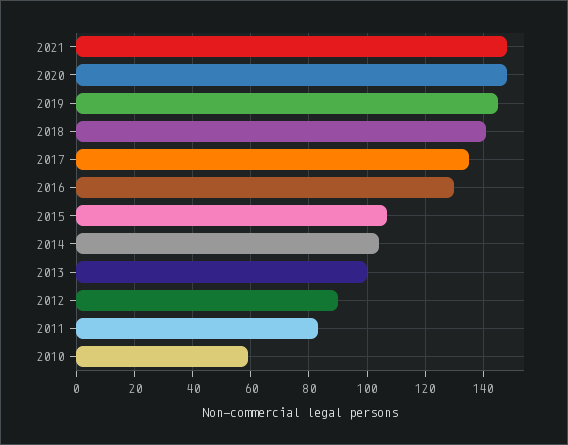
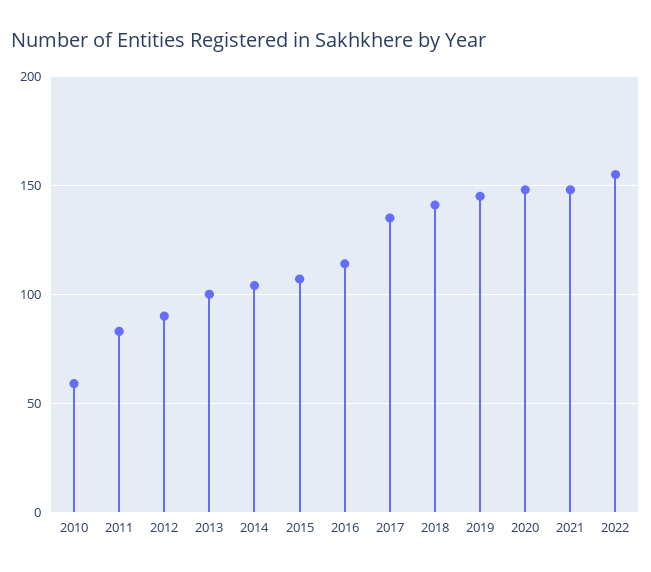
2016: 130 -> 115
2022: none -> 155

